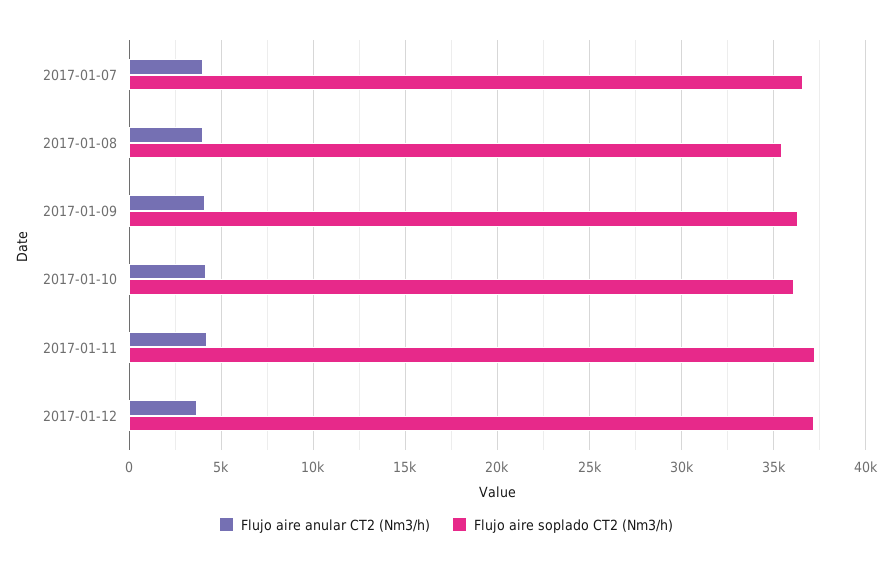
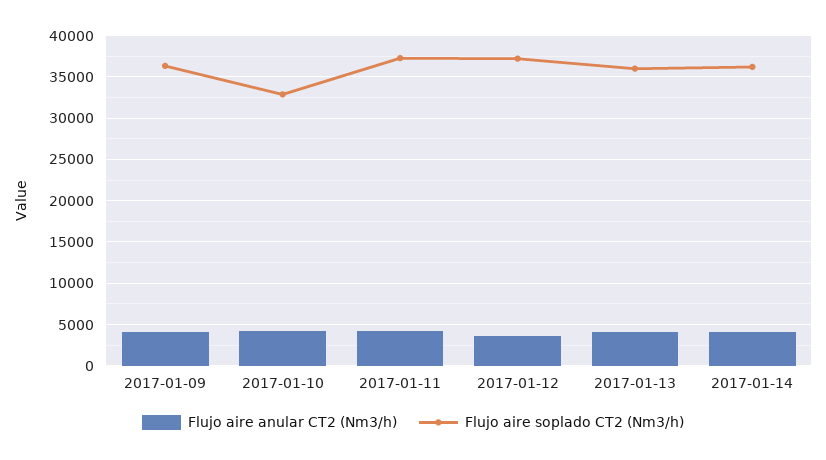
Flujo aire anular CT2 (Nm3/h), 2017-01-07: 4000 -> none
Flujo aire soplado CT2 (Nm3/h), 2017-01-07: 36500 -> none
Flujo aire anular CT2 (Nm3/h), 2017-01-08: 4000 -> none
Flujo aire soplado CT2 (Nm3/h), 2017-01-08: 35500 -> none
Flujo aire soplado CT2 (Nm3/h), 2017-01-10: 36000 -> 33000
Flujo aire anular CT2 (Nm3/h), 2017-01-13: none -> 4000
Flujo aire soplado CT2 (Nm3/h), 2017-01-13: none -> 36000
Flujo aire anular CT2 (Nm3/h), 2017-01-14: none -> 4000
Flujo aire soplado CT2 (Nm3/h), 2017-01-14: none -> 36000

